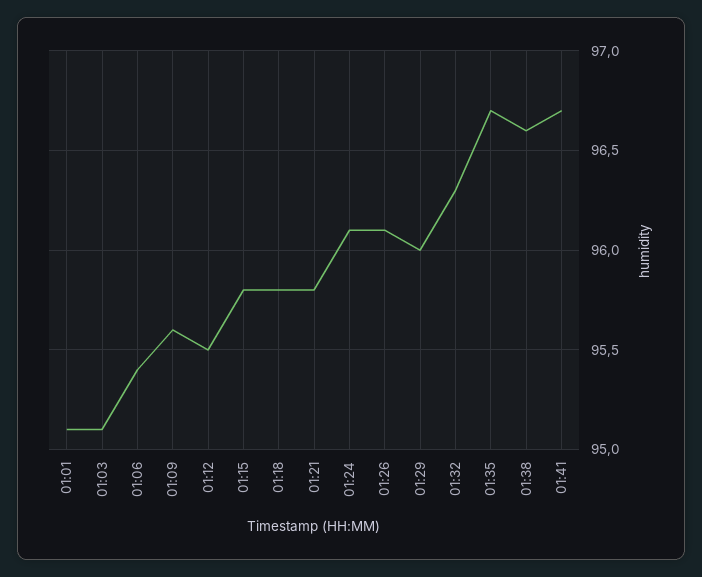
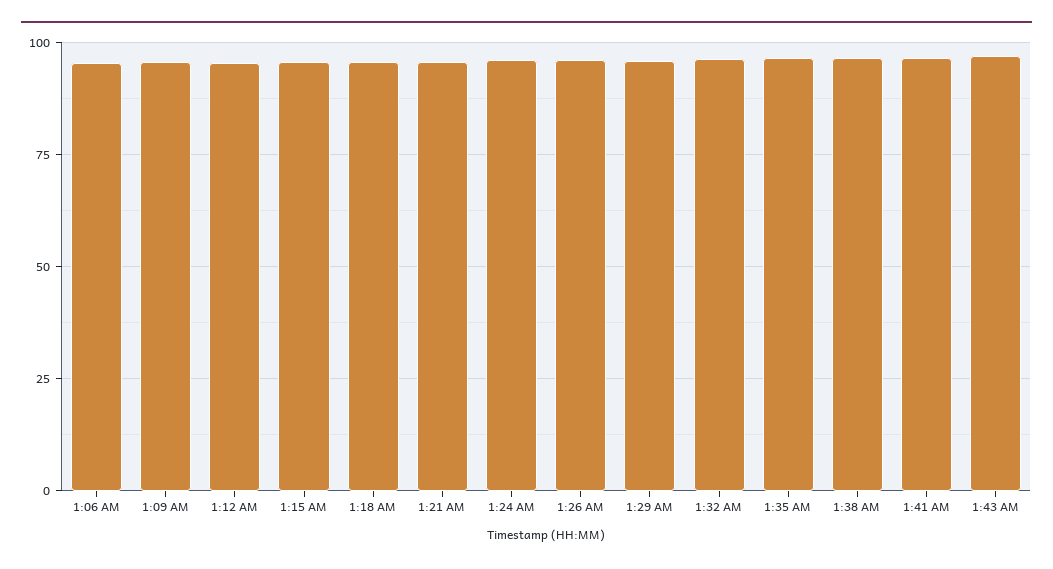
01:01: 95.1 -> none
01:03: 95.1 -> none
1:43 AM: none -> 97.5

